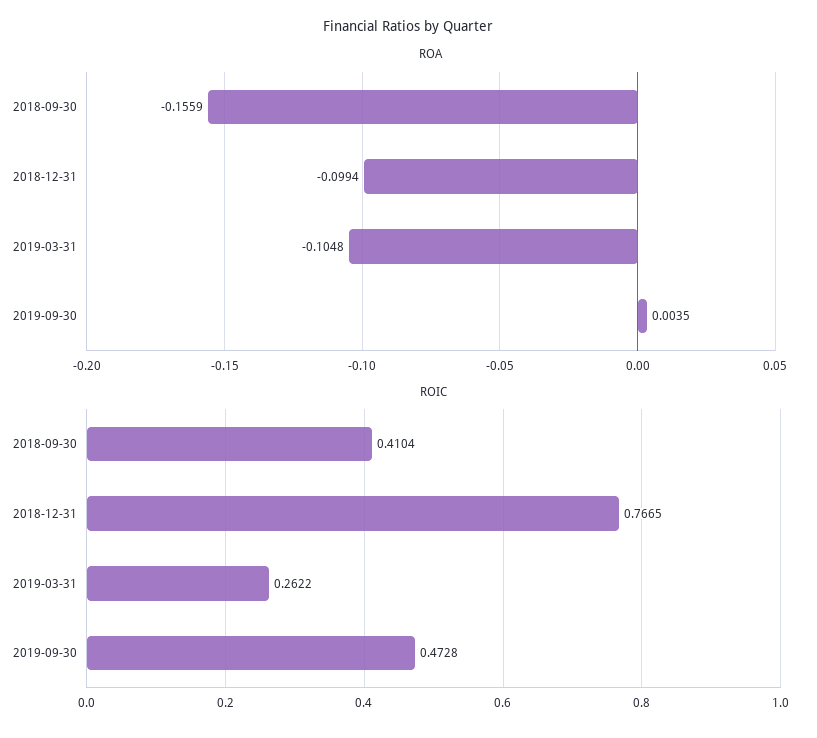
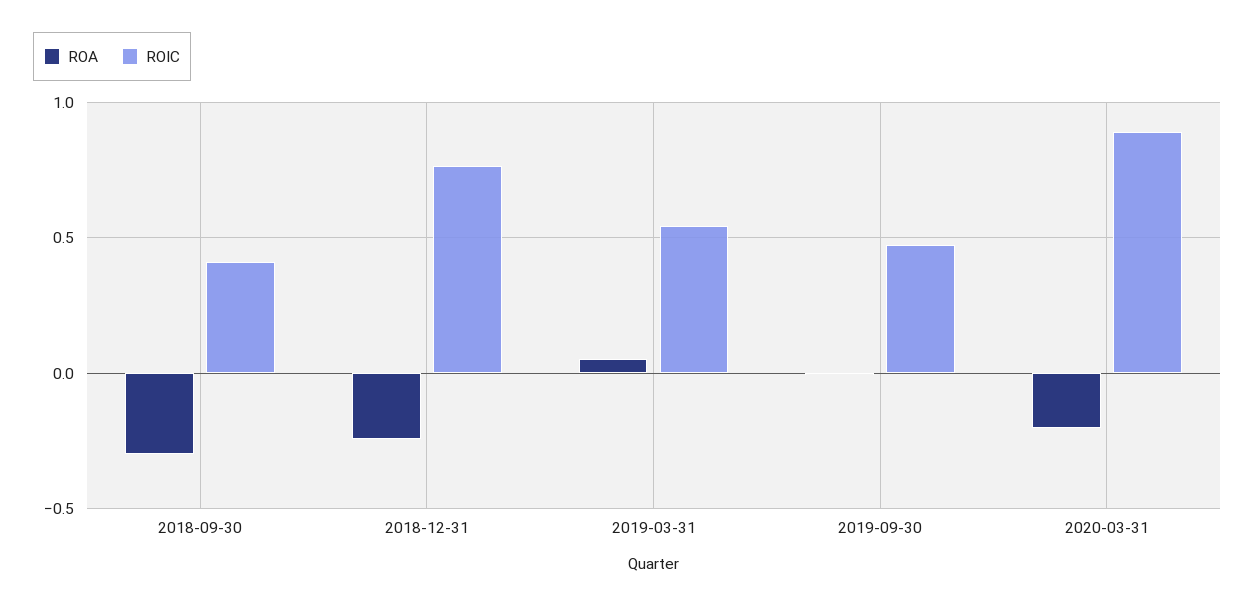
ROA, 2018-09-30: -0.1559 -> -0.3
ROA, 2018-12-31: -0.0994 -> -0.25
ROA, 2019-03-31: -0.1048 -> 0.05
ROIC, 2019-03-31: 0.2622 -> 0.55
ROA, 2020-03-31: none -> -0.2
ROIC, 2020-03-31: none -> 0.9

